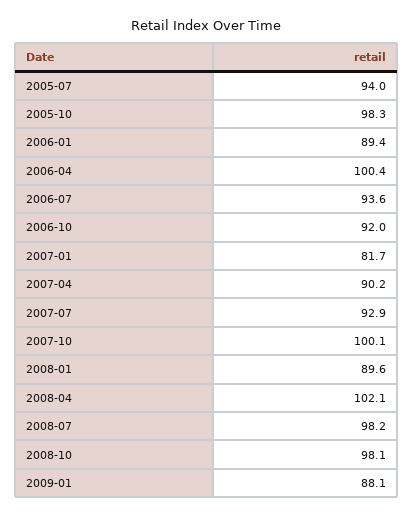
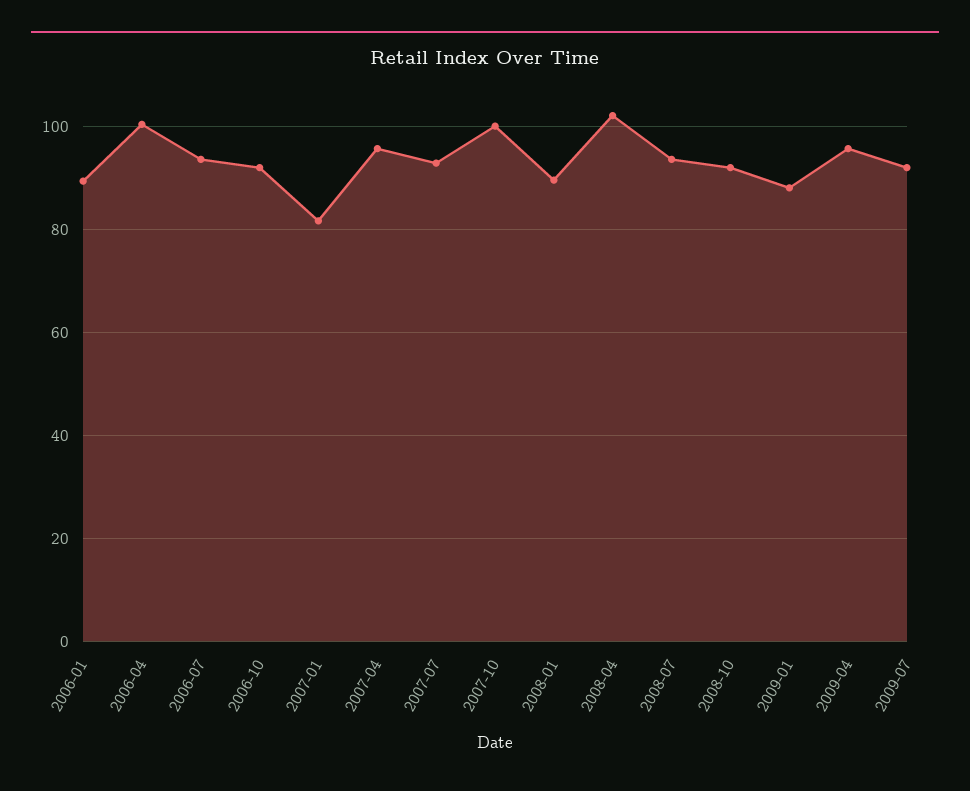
2005-07: 94 -> none
2005-10: 98.3 -> none
2007-04: 90.2 -> 96
2008-07: 98.2 -> 94
2008-10: 98.1 -> 92
2009-04: none -> 96
2009-07: none -> 92

